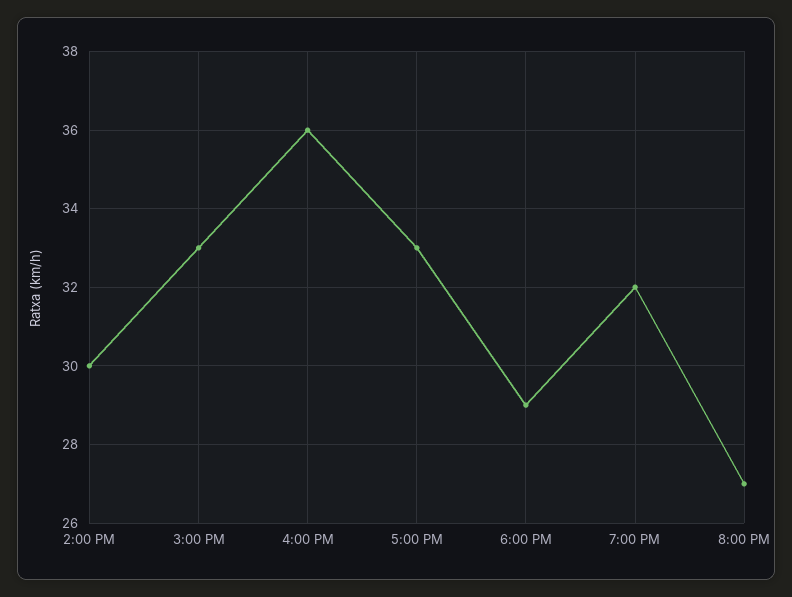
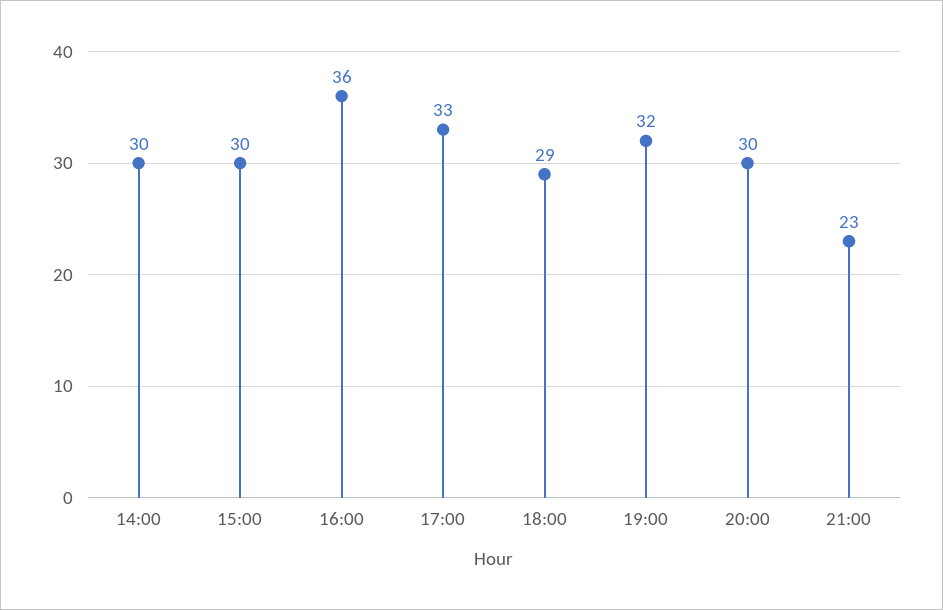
3:00 PM: 33 -> 30
8:00 PM: 27 -> 30
21:00: none -> 23

